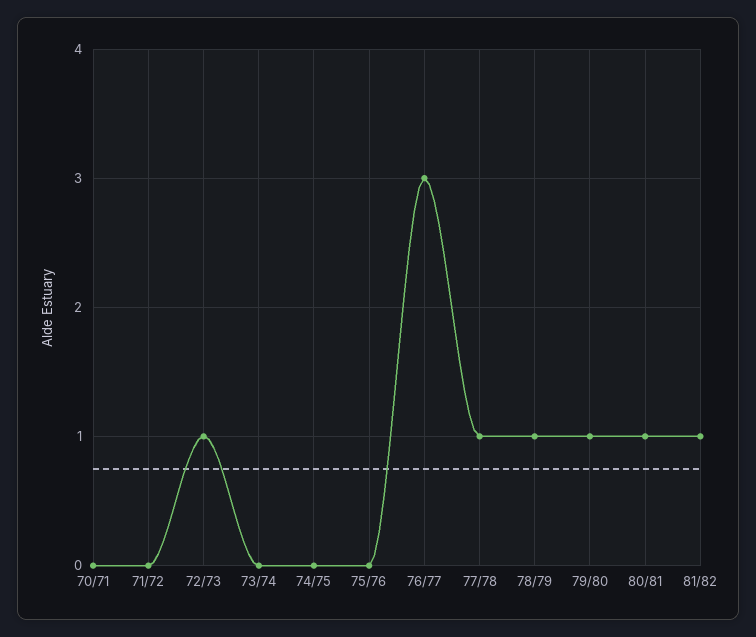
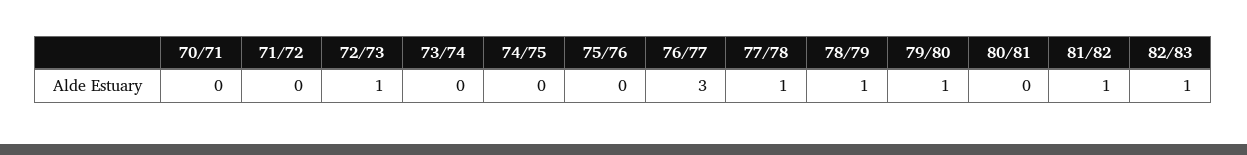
80/81: 1 -> 0
82/83: none -> 1

